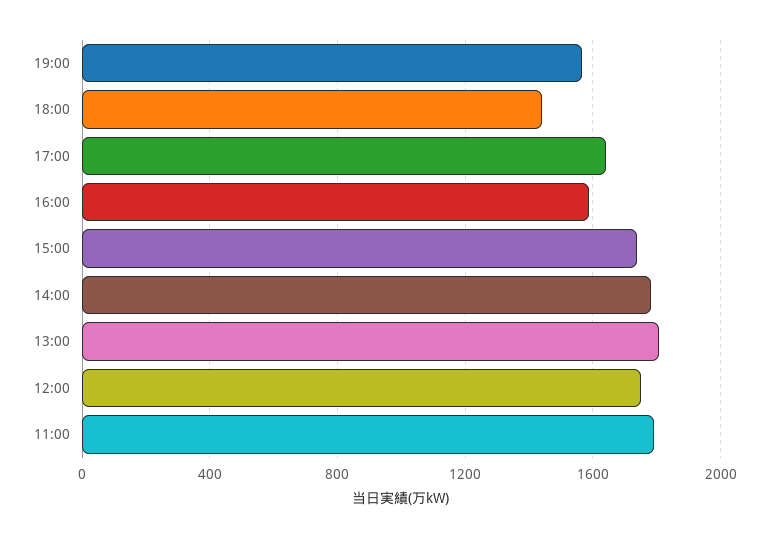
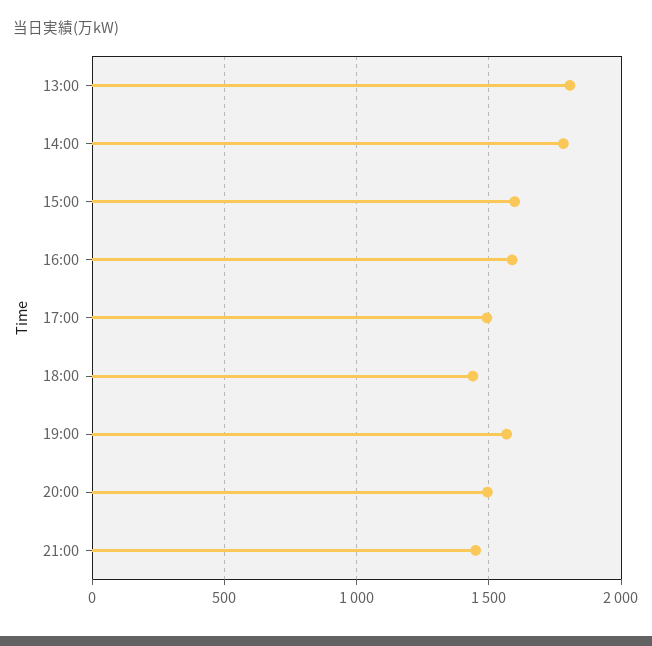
17:00: 1650 -> 1500
15:00: 1750 -> 1600
12:00: 1750 -> none
11:00: 1800 -> none
20:00: none -> 1500
21:00: none -> 1450

